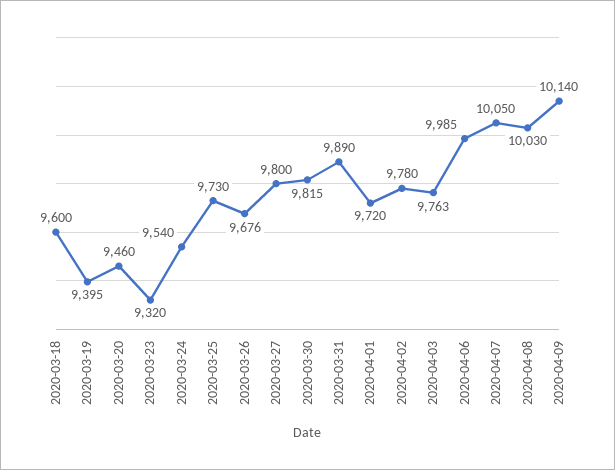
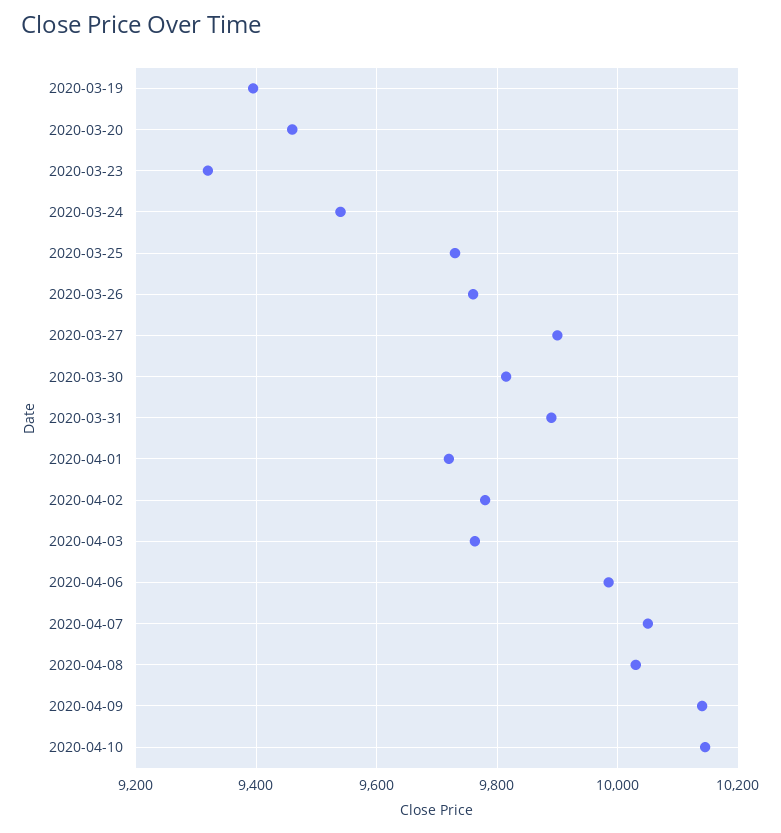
2020-03-18: 9600 -> none
2020-03-26: 9676 -> 9760
2020-03-27: 9800 -> 9900
2020-04-10: none -> 10140

